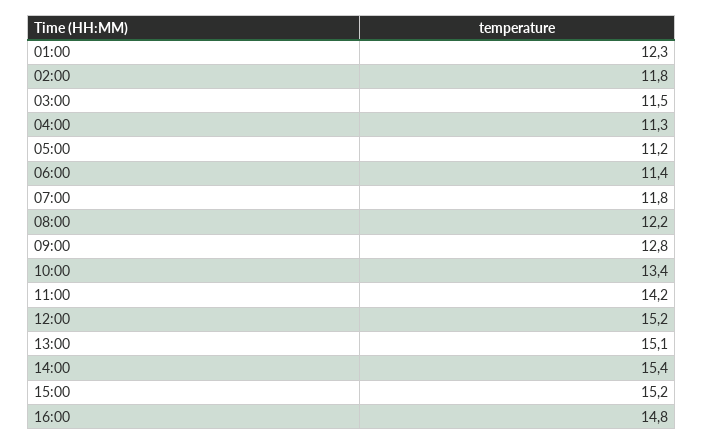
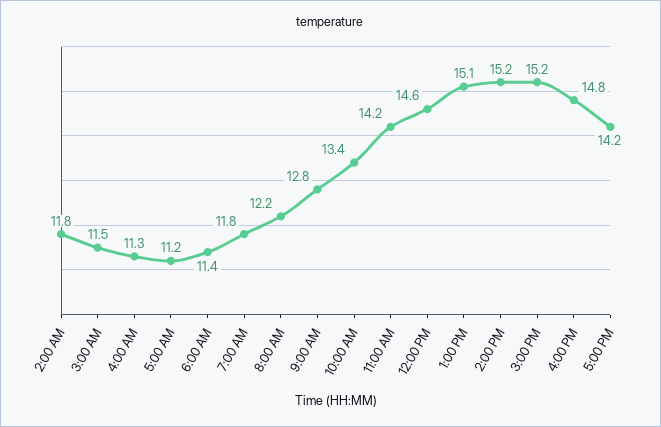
01:00: 12.3 -> none
12:00: 15.2 -> 14.6
14:00: 15.4 -> 15.2
5:00 PM: none -> 14.2

